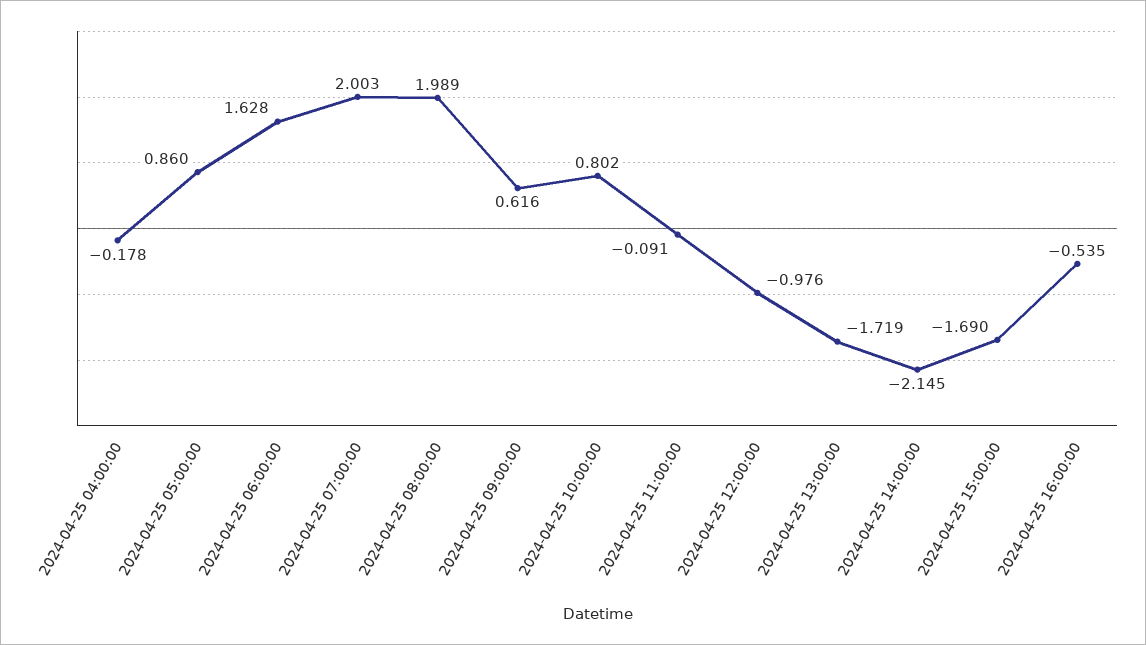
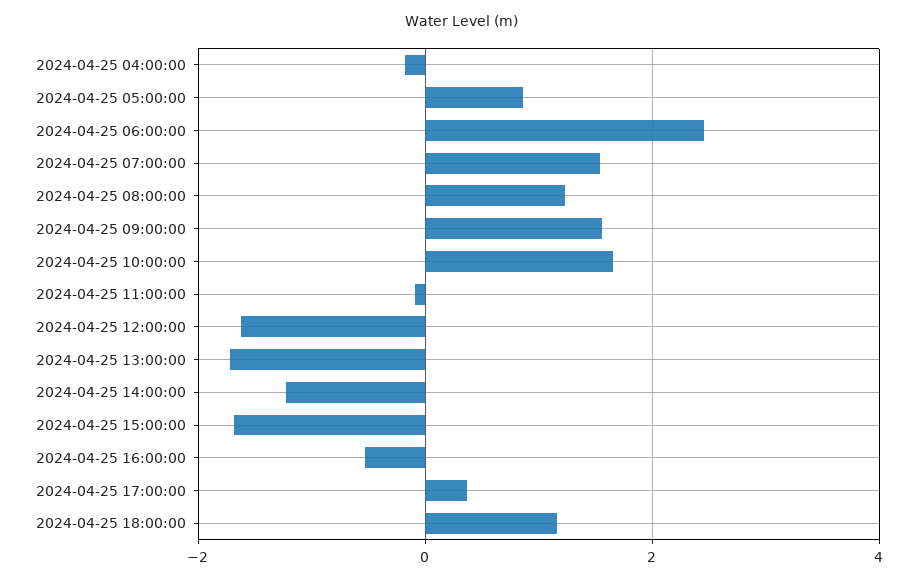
2024-04-25 06:00:00: 1.628 -> 2.4
2024-04-25 07:00:00: 2.003 -> 1.6
2024-04-25 08:00:00: 1.989 -> 1.2
2024-04-25 09:00:00: 0.616 -> 1.6
2024-04-25 10:00:00: 0.802 -> 1.6
2024-04-25 12:00:00: -0.976 -> -1.6
2024-04-25 14:00:00: -2.145 -> -1.2
2024-04-25 17:00:00: none -> 0.4
2024-04-25 18:00:00: none -> 1.2

